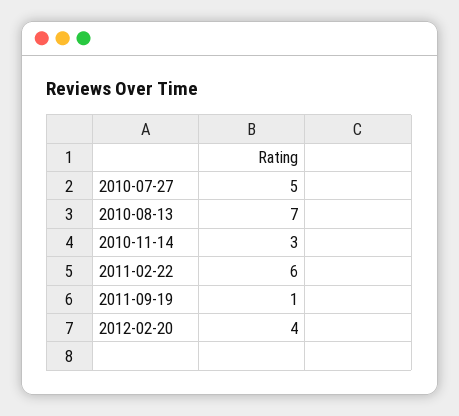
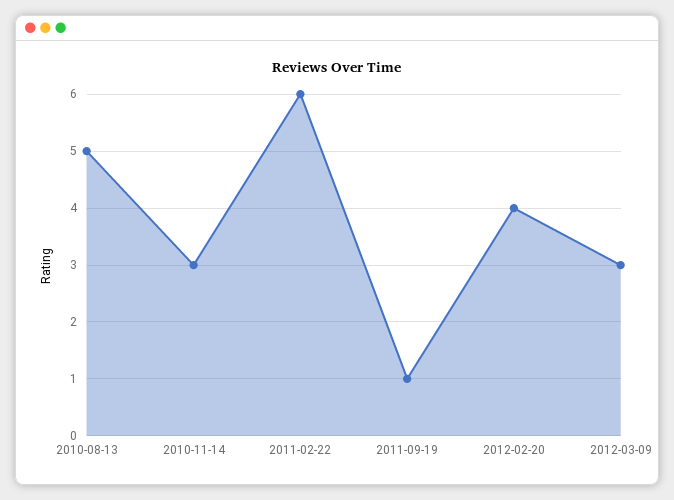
2010-07-27: 5 -> none
2010-08-13: 7 -> 5
2012-03-09: none -> 3

